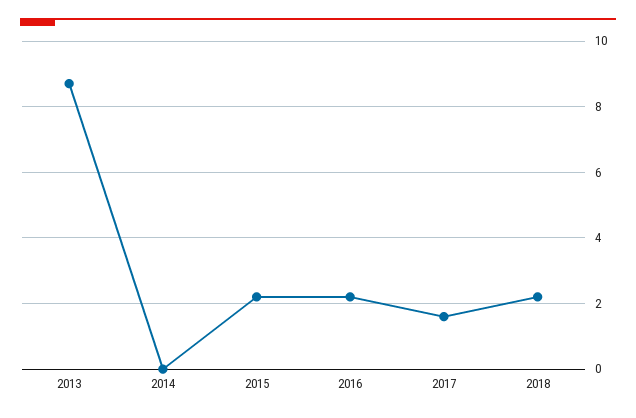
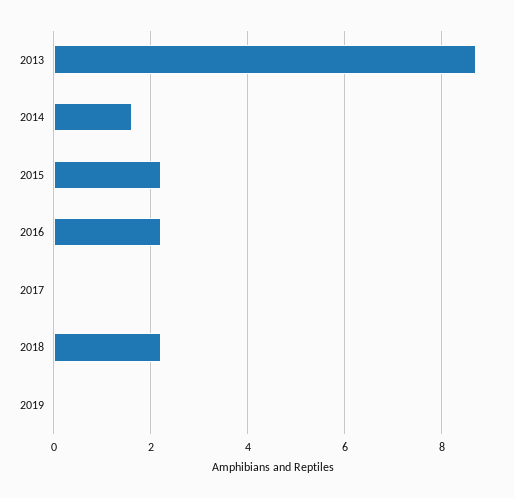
2014: 0 -> 1.5
2017: 1.5 -> 0
2019: none -> 0

